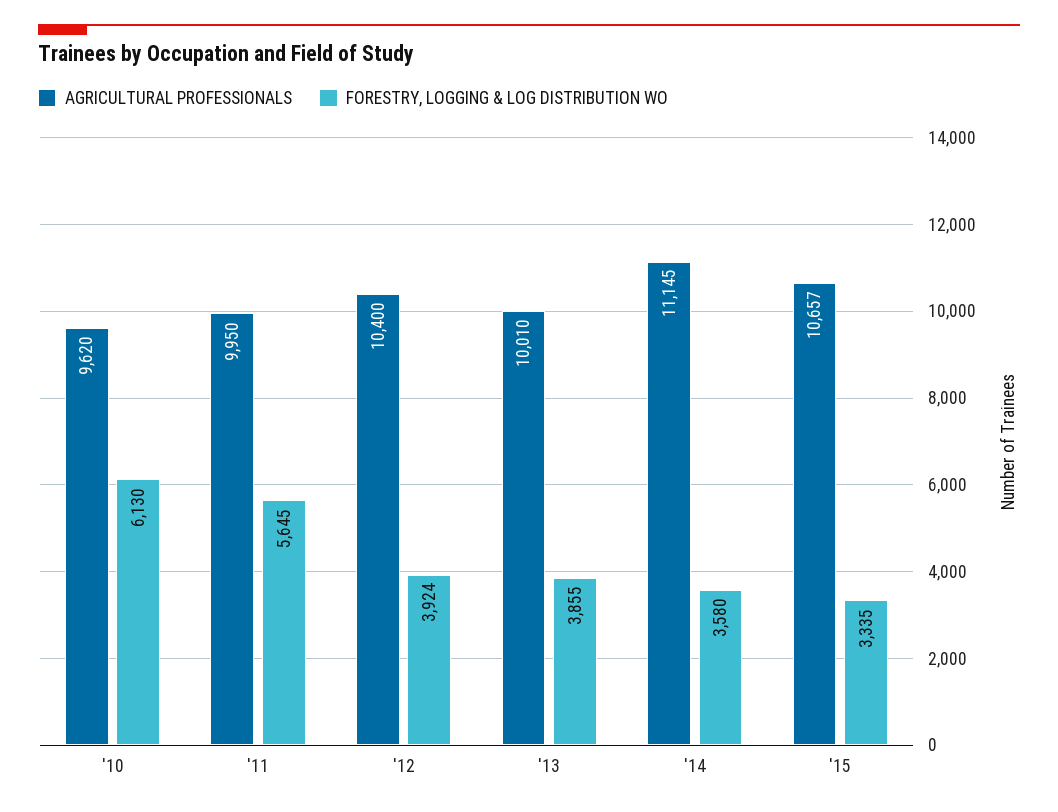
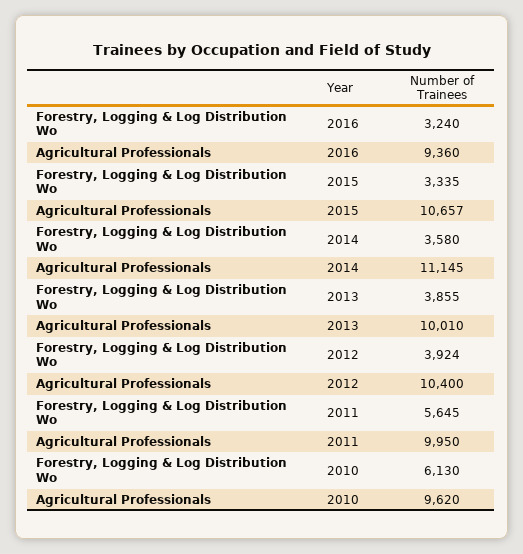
FORESTRY, LOGGING & LOG DISTRIBUTION WO, 2016: none -> 3240
AGRICULTURAL PROFESSIONALS, 2016: none -> 9360

